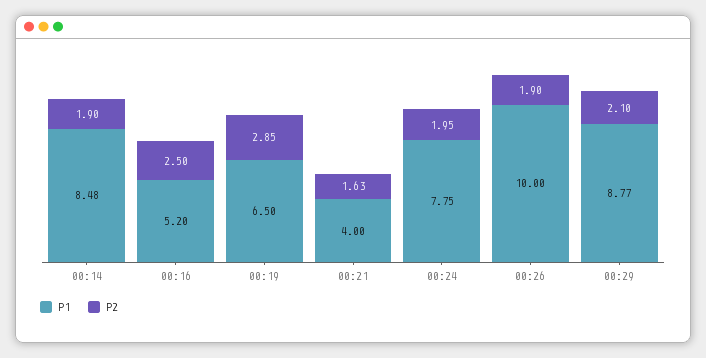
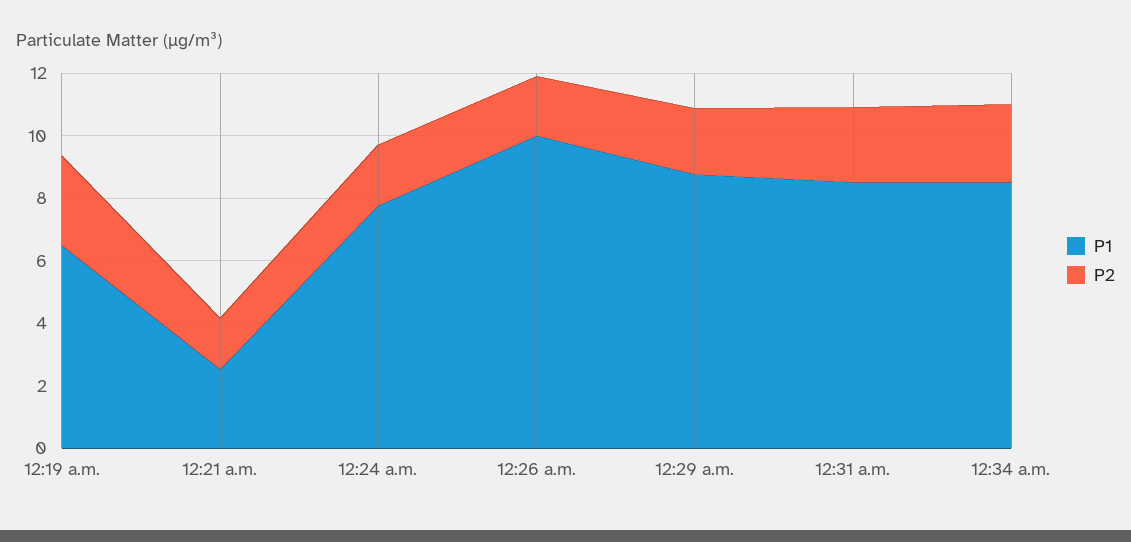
P1, 00:14: 8.48 -> none
P2, 00:14: 1.9 -> none
P1, 00:16: 5.2 -> none
P2, 00:16: 2.5 -> none
P1, 00:21: 4 -> 2.5
P1, 12:31 a.m.: none -> 8.5
P2, 12:31 a.m.: none -> 2.5
P1, 12:34 a.m.: none -> 8.5
P2, 12:34 a.m.: none -> 2.5

